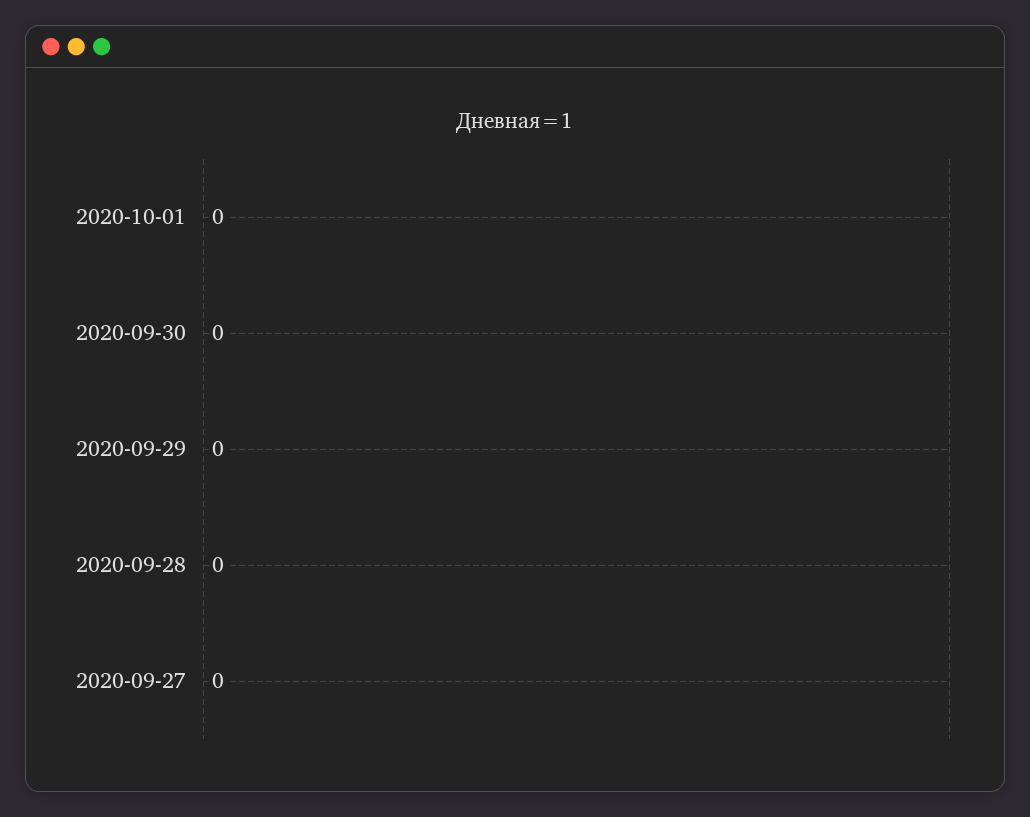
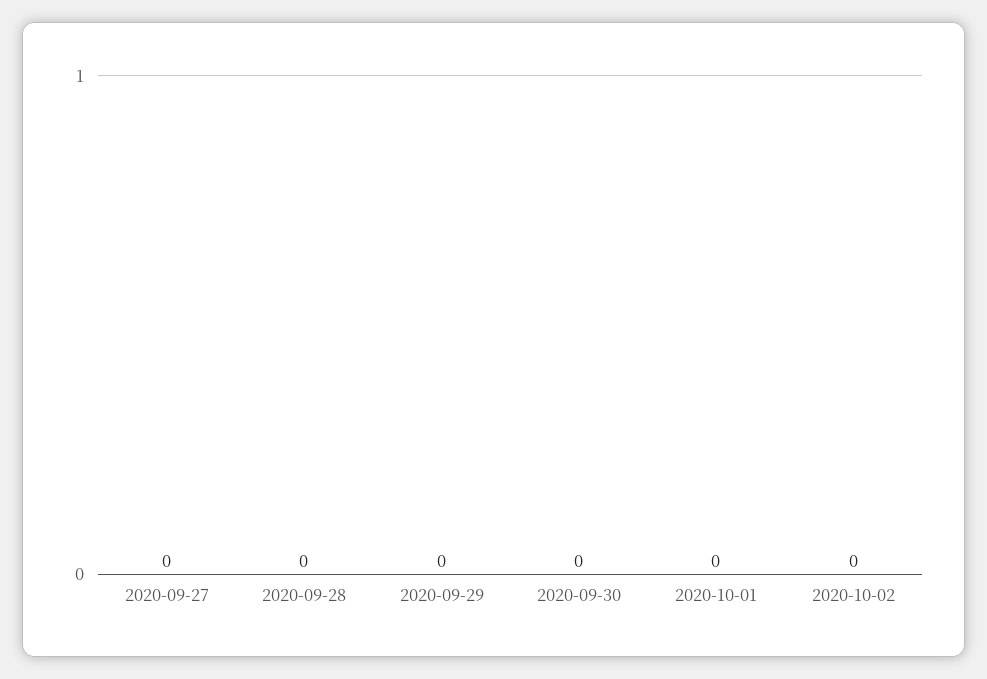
2020-10-02: none -> 0

